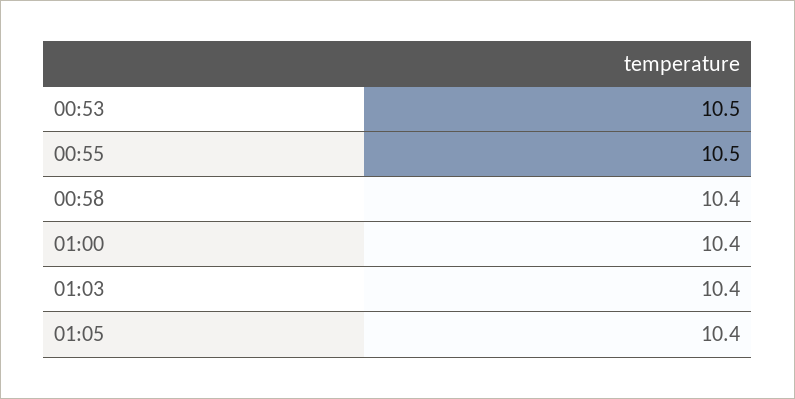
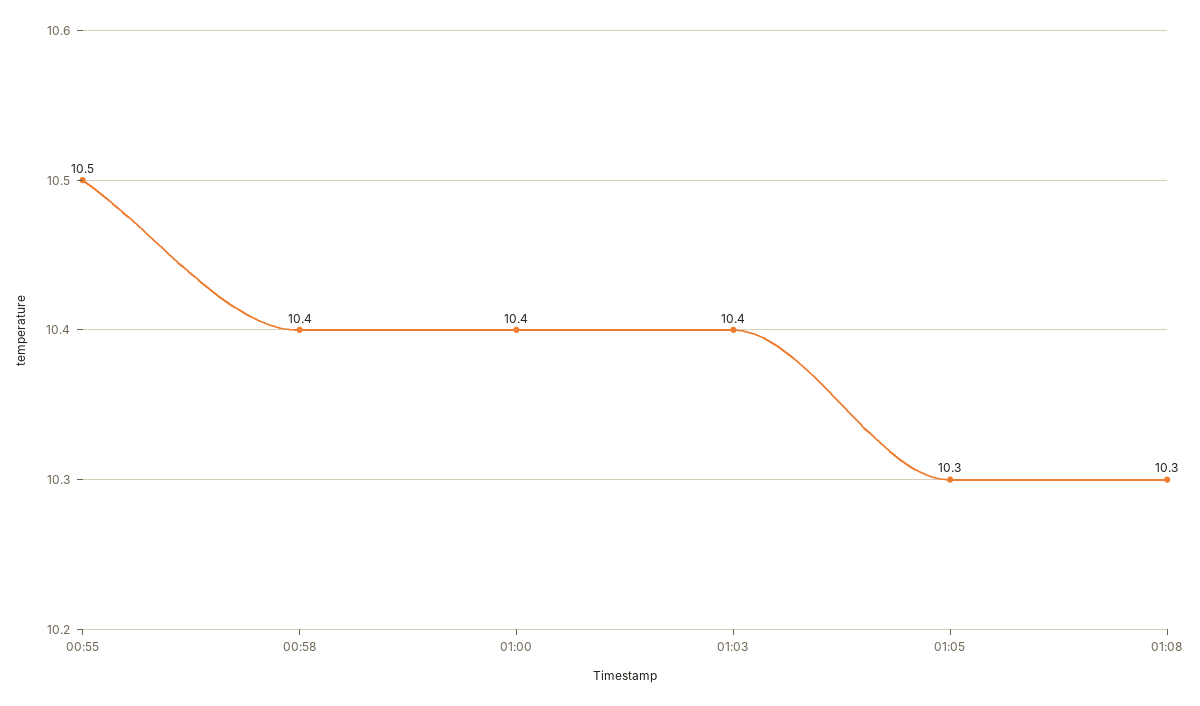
00:53: 10.5 -> none
01:05: 10.4 -> 10.3
01:08: none -> 10.3

